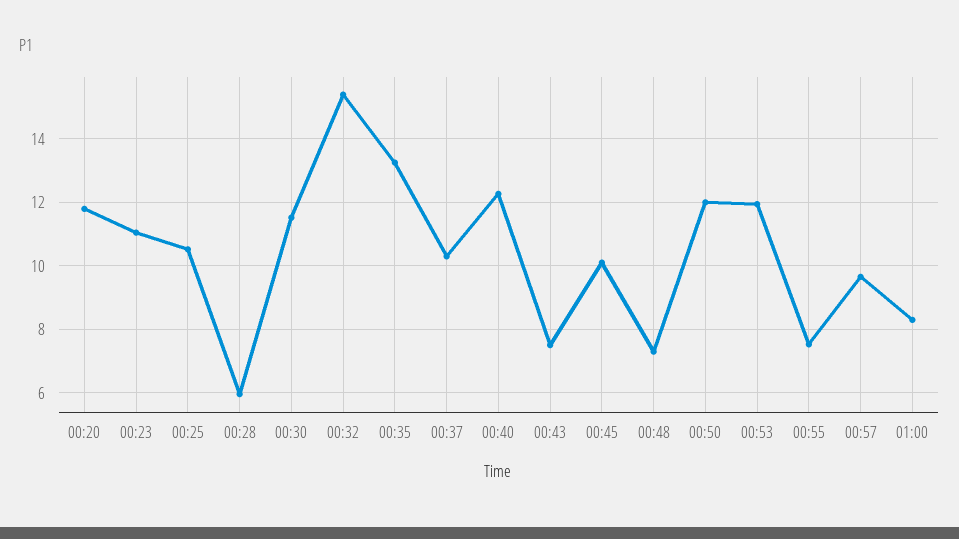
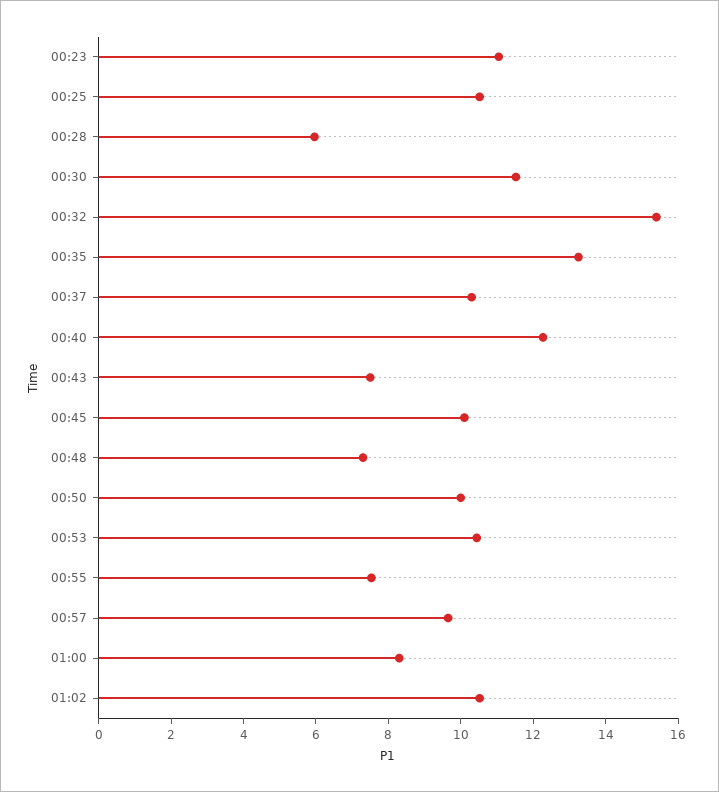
00:20: 11.8 -> none
00:50: 12 -> 10
00:53: 12 -> 10.5
01:02: none -> 10.5

